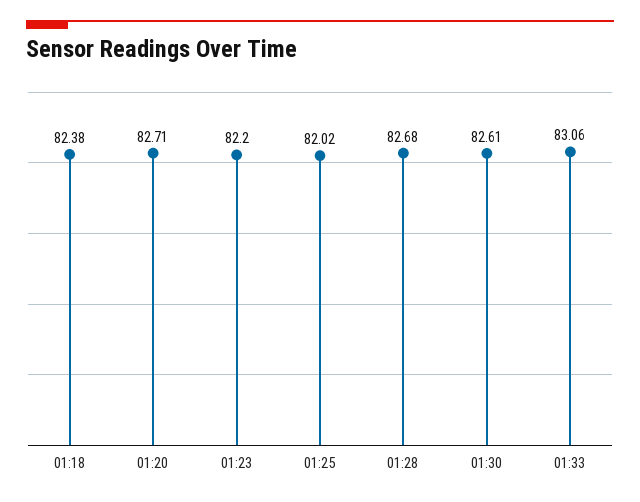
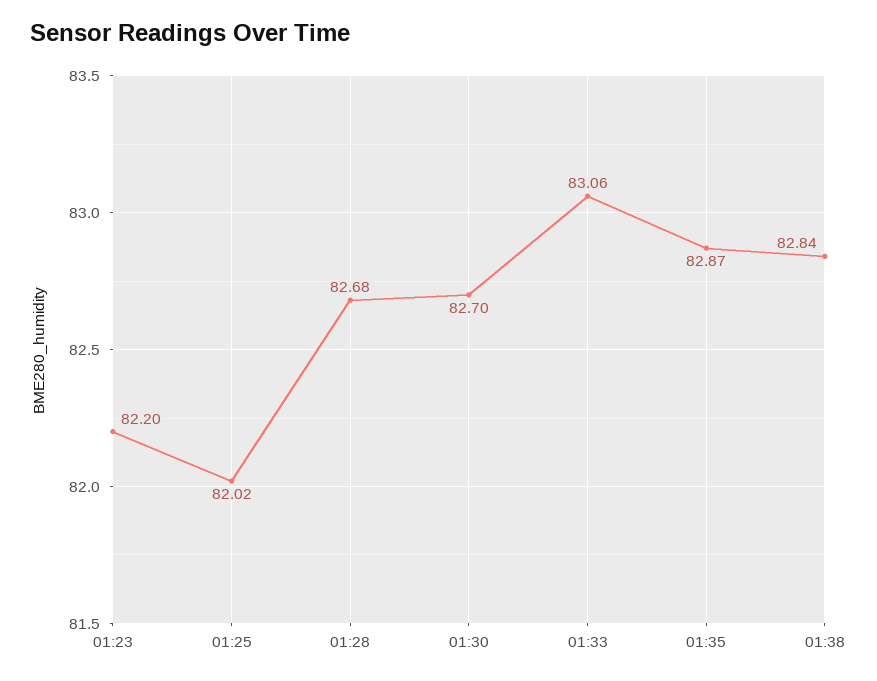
01:18: 82.38 -> none
01:20: 82.71 -> none
01:30: 82.61 -> 82.7
01:35: none -> 82.87
01:38: none -> 82.84

